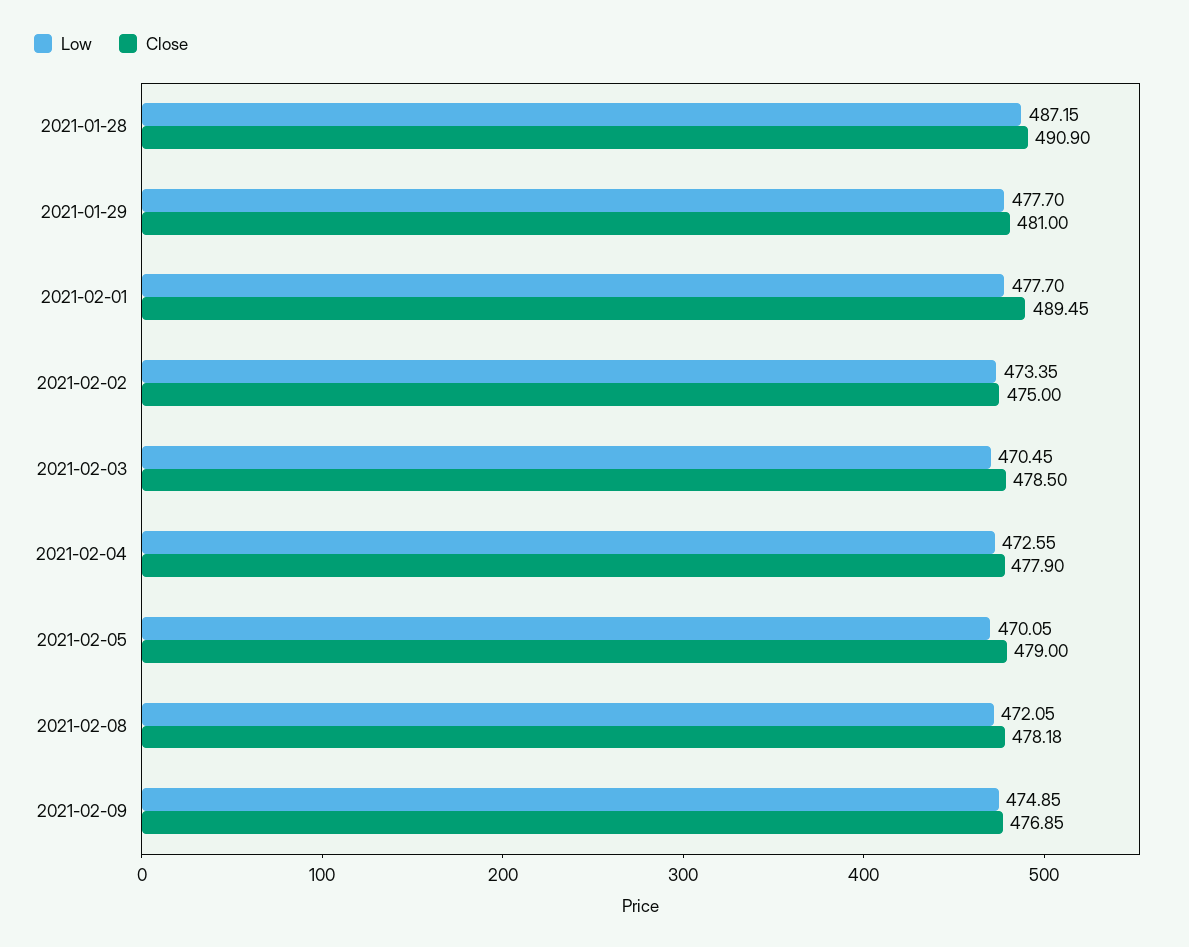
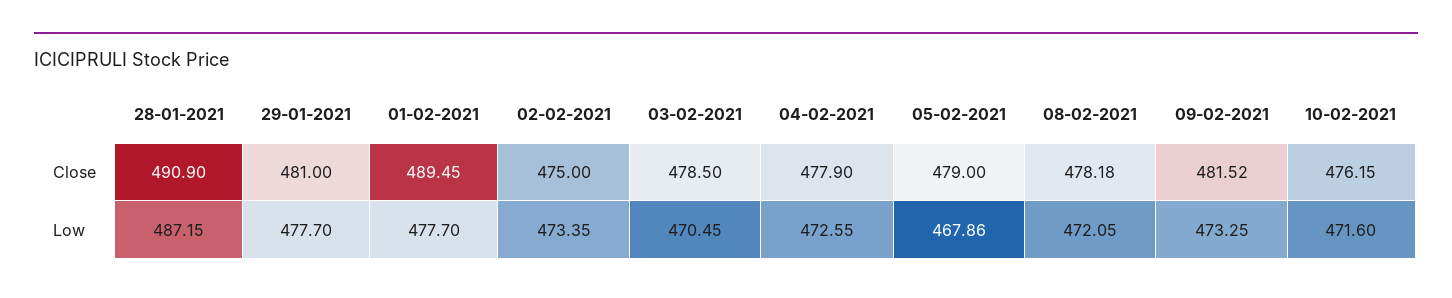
Low, 2021-02-05: 470.05 -> 467.86
Low, 2021-02-09: 474.85 -> 473.25
Close, 2021-02-09: 476.85 -> 481.52
Close, 10-02-2021: none -> 476.15
Low, 10-02-2021: none -> 471.6

